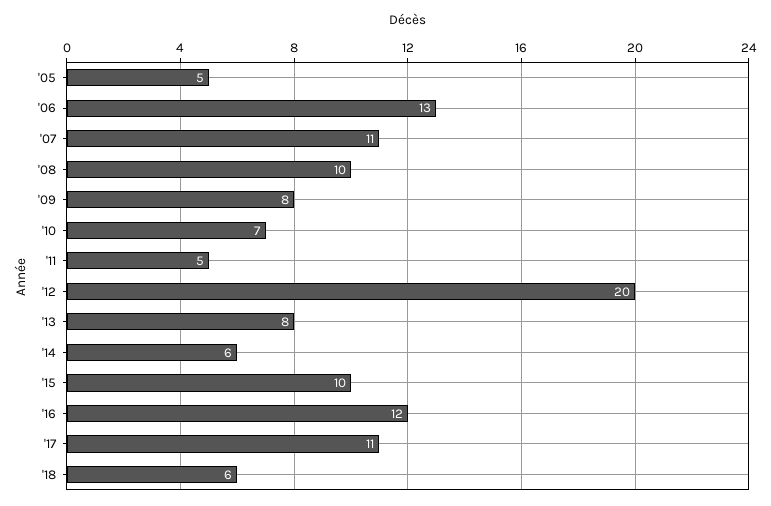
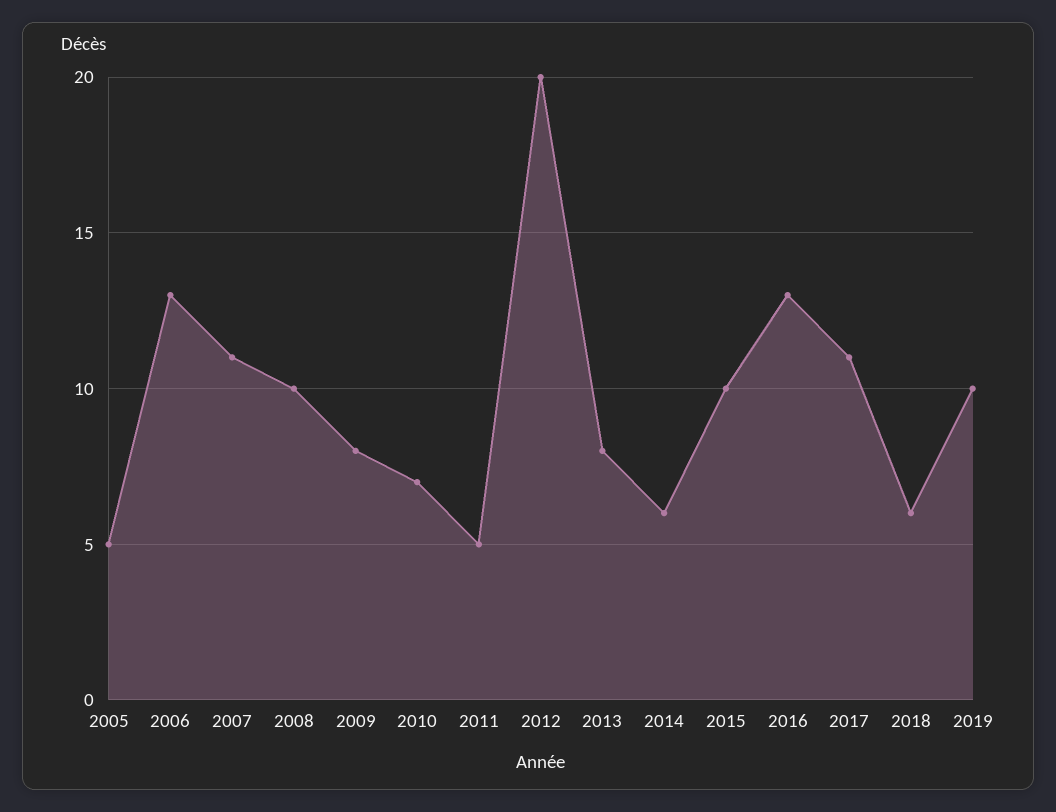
'16: 12 -> 13
2019: none -> 10

